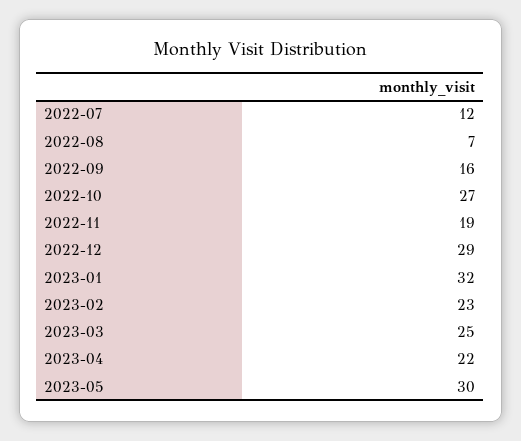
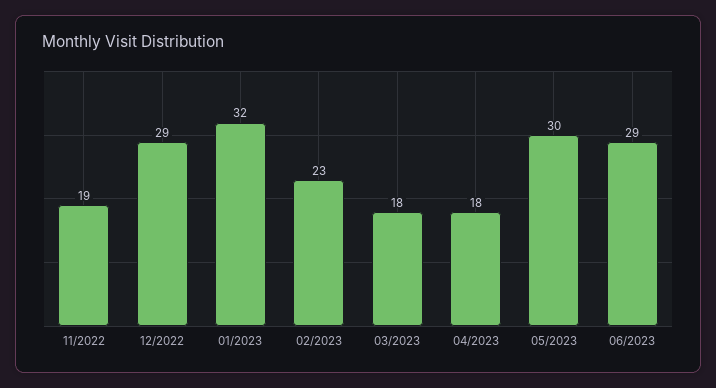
2022-07: 12 -> none
2022-08: 7 -> none
2022-09: 16 -> none
2022-10: 27 -> none
2023-03: 25 -> 18
2023-04: 22 -> 18
06/2023: none -> 29

